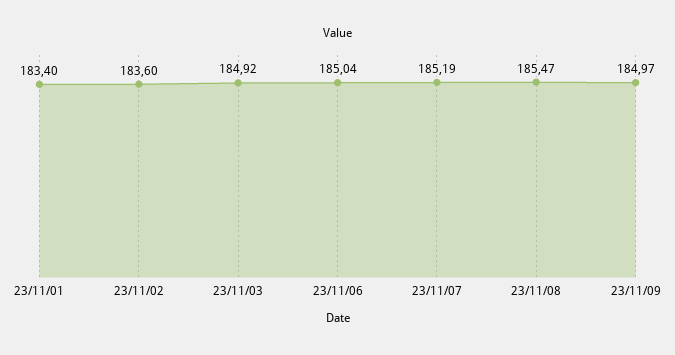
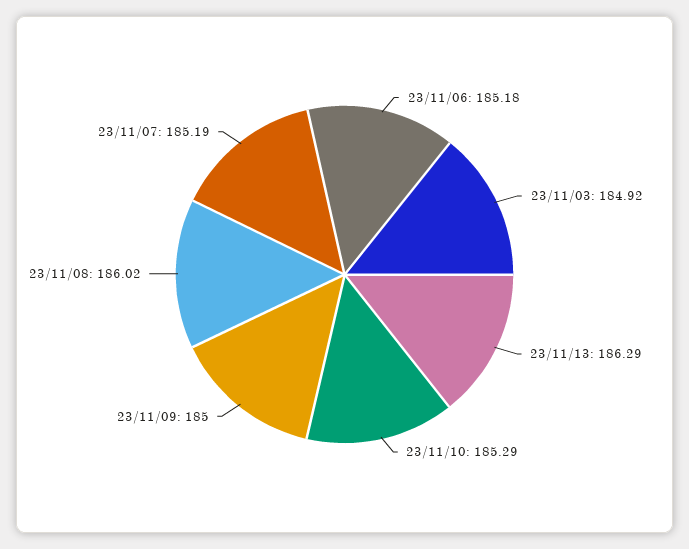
23/11/01: 183.4 -> none
23/11/02: 183.6 -> none
23/11/06: 185.04 -> 185.18
23/11/08: 185.47 -> 186.02
23/11/09: 184.97 -> 185
23/11/13: none -> 186.29
23/11/10: none -> 185.29

